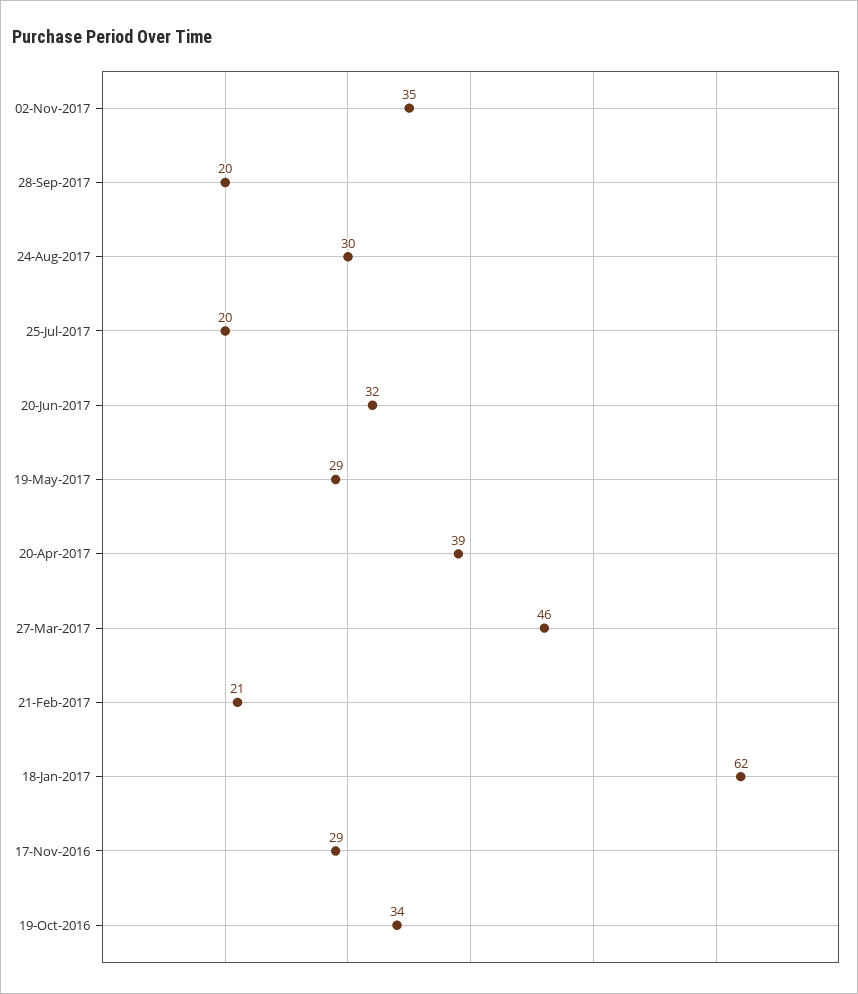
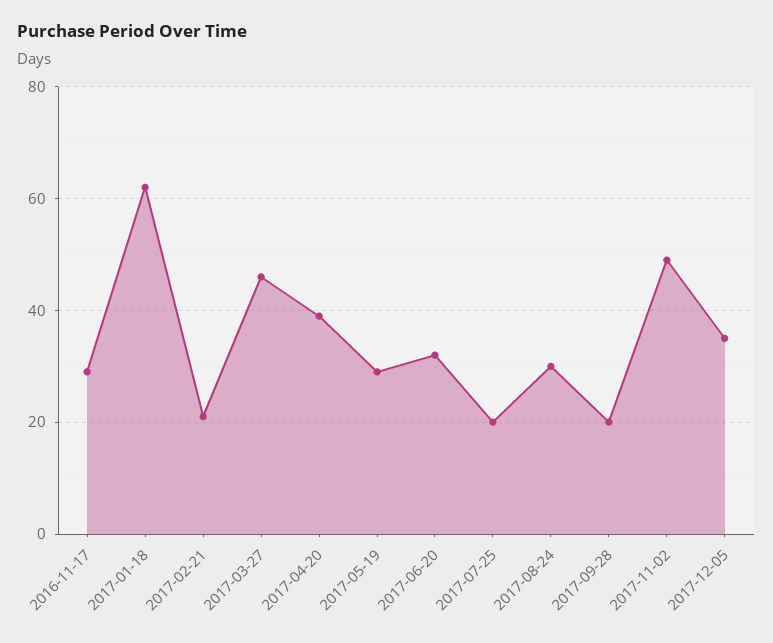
02-Nov-2017: 35 -> 50
19-Oct-2016: 34 -> none
2017-12-05: none -> 35

